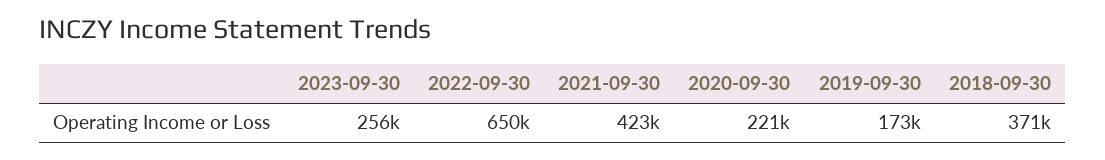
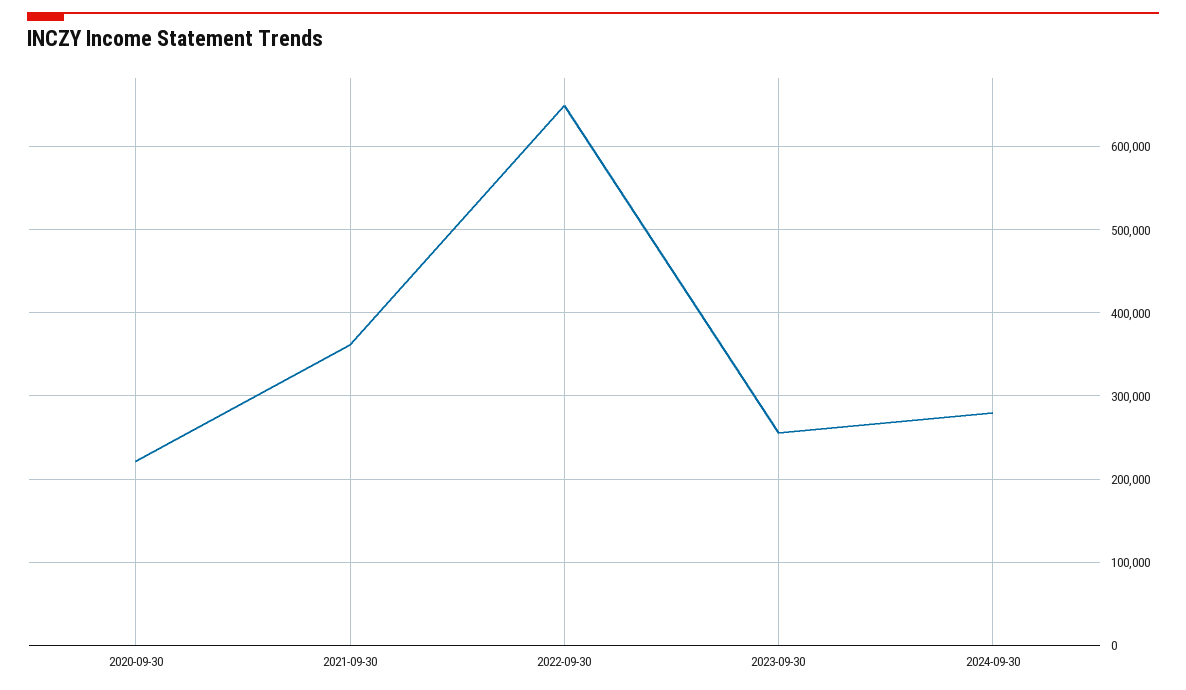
2021-09-30: 423000 -> 360000
2019-09-30: 173000 -> none
2018-09-30: 371000 -> none
2024-09-30: none -> 280000

